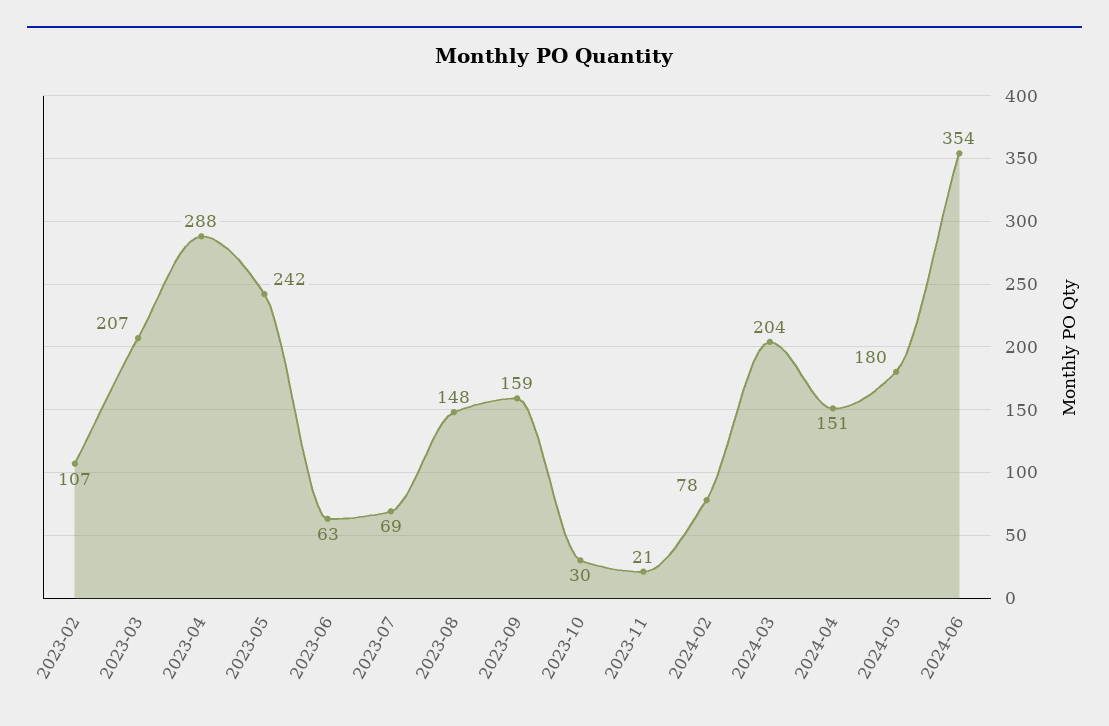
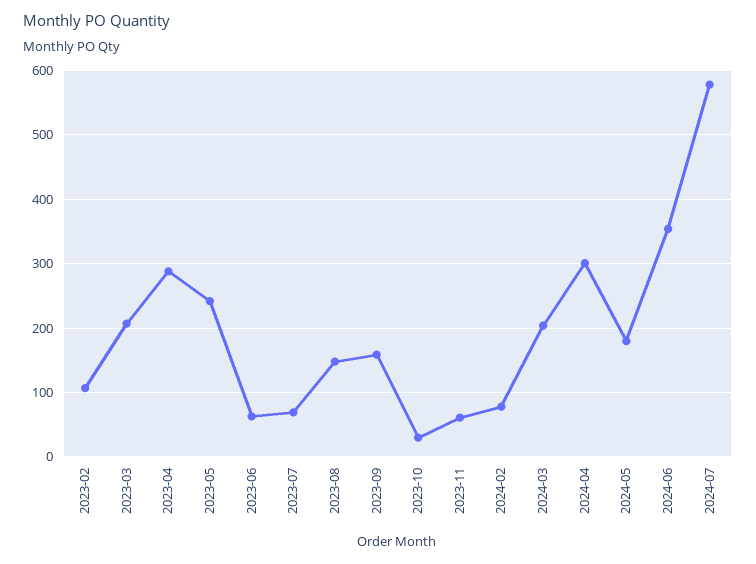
2023-11: 21 -> 60
2024-04: 151 -> 300
2024-07: none -> 580

